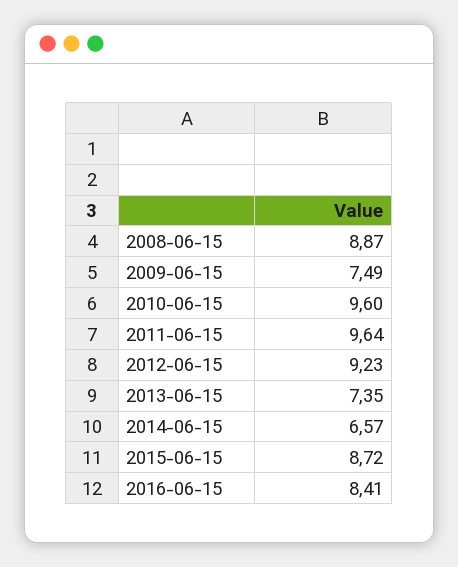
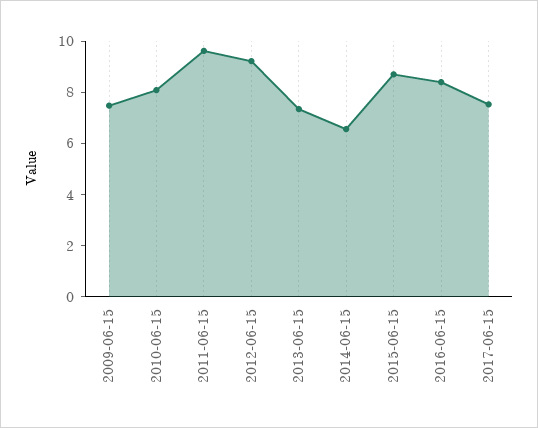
2008-06-15: 8.87 -> none
2010-06-15: 9.6 -> 8
2017-06-15: none -> 7.5

